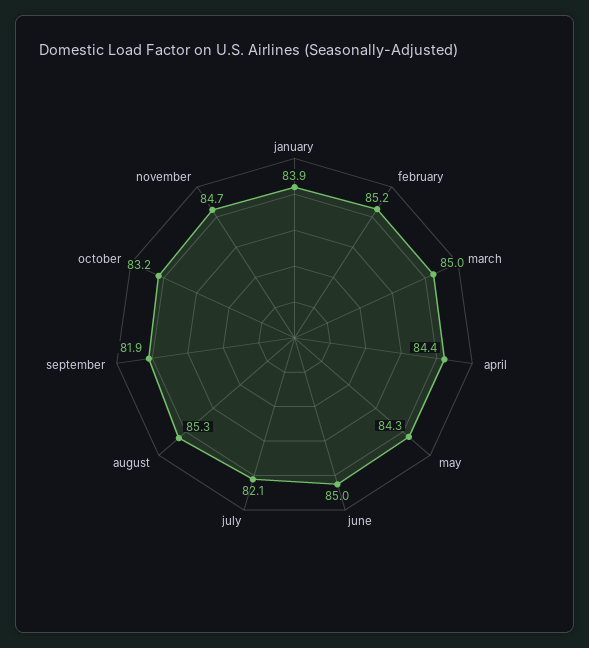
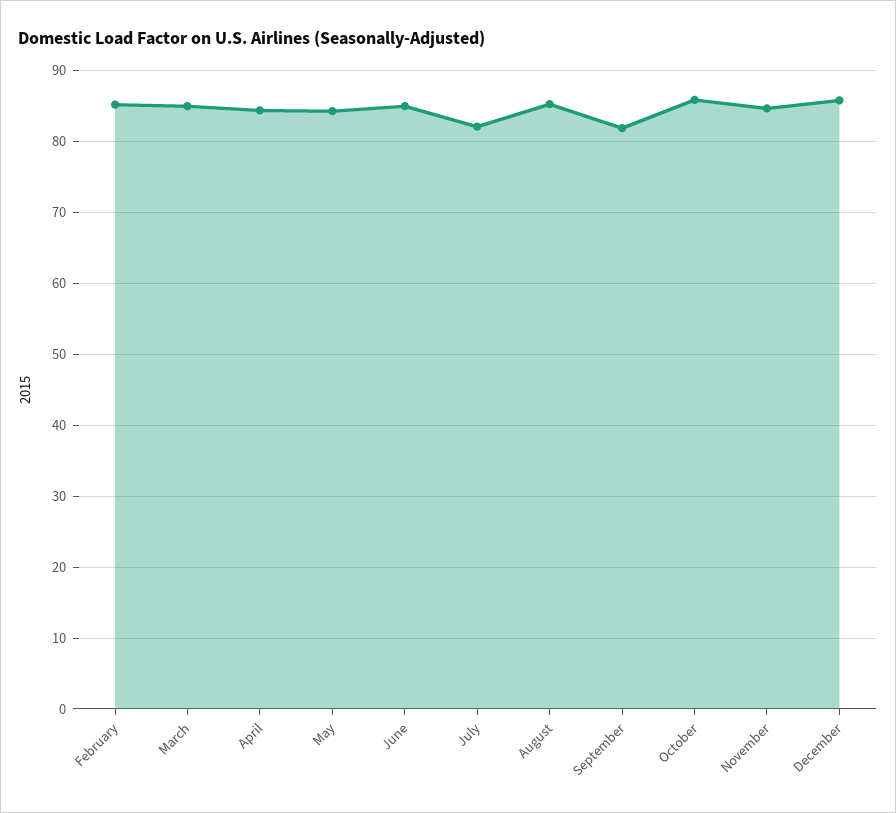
january: 83.9 -> none
october: 83.2 -> 86
December: none -> 86

